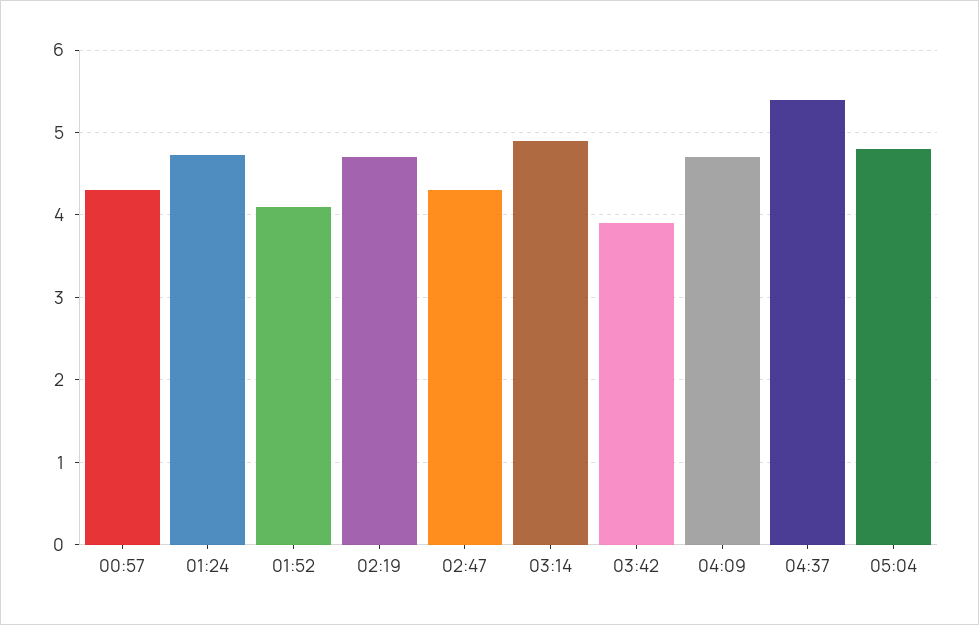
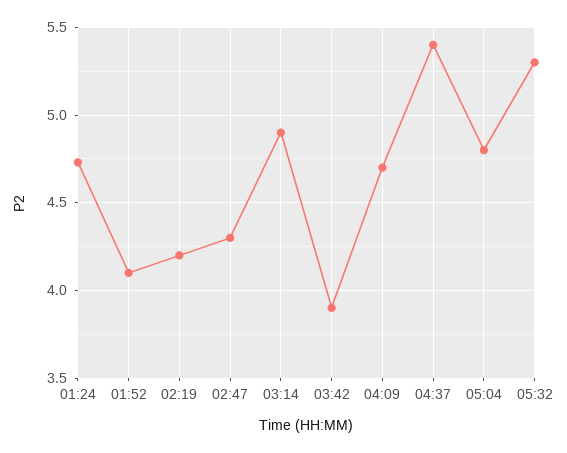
00:57: 4.3 -> none
02:19: 4.7 -> 4.2
05:32: none -> 5.3

